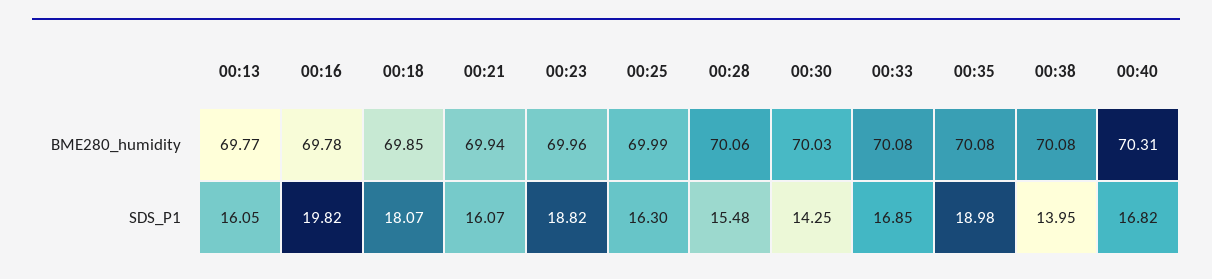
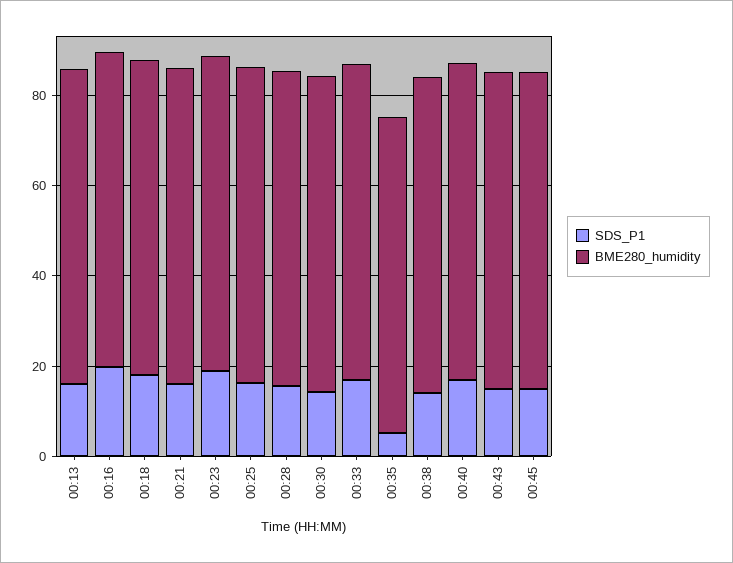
SDS_P1, 00:35: 18.98 -> 5
SDS_P1, 00:43: none -> 15
BME280_humidity, 00:43: none -> 70
SDS_P1, 00:45: none -> 15
BME280_humidity, 00:45: none -> 70

